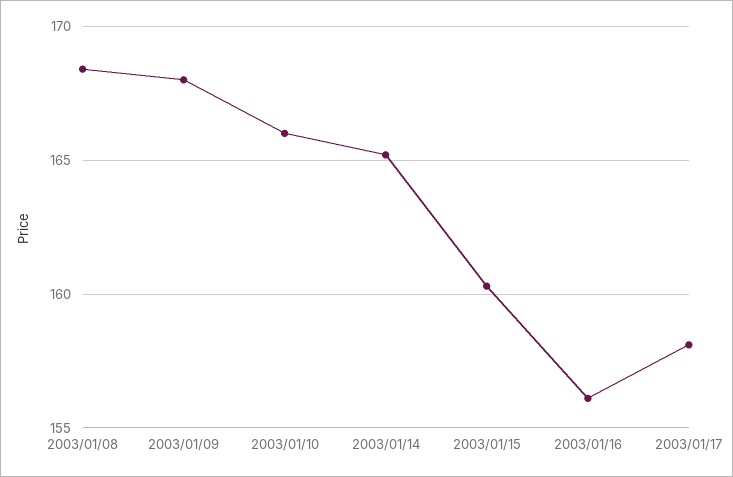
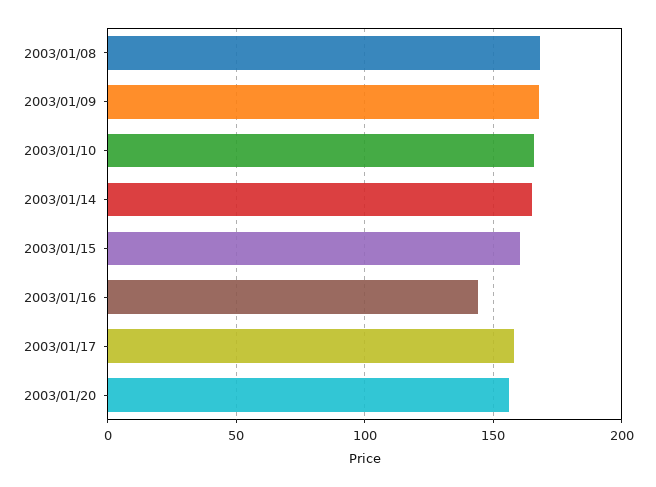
2003/01/16: 156 -> 145
2003/01/20: none -> 155

